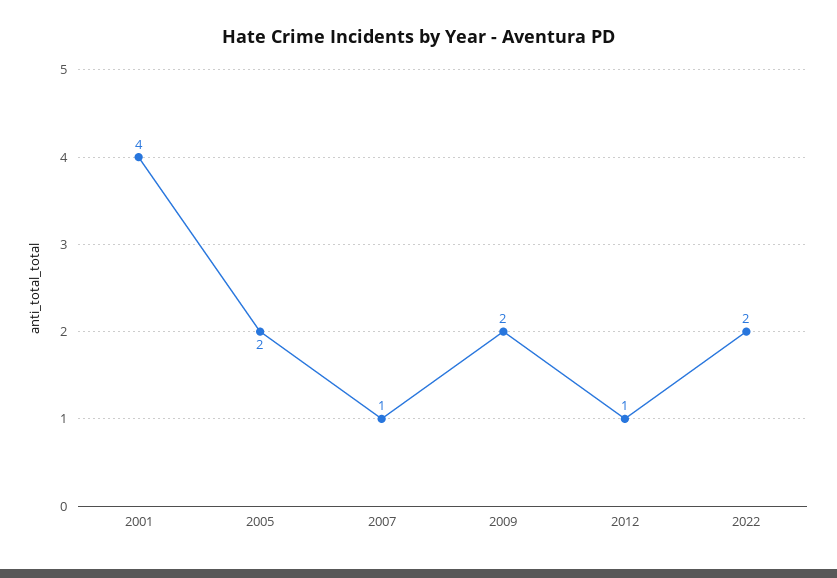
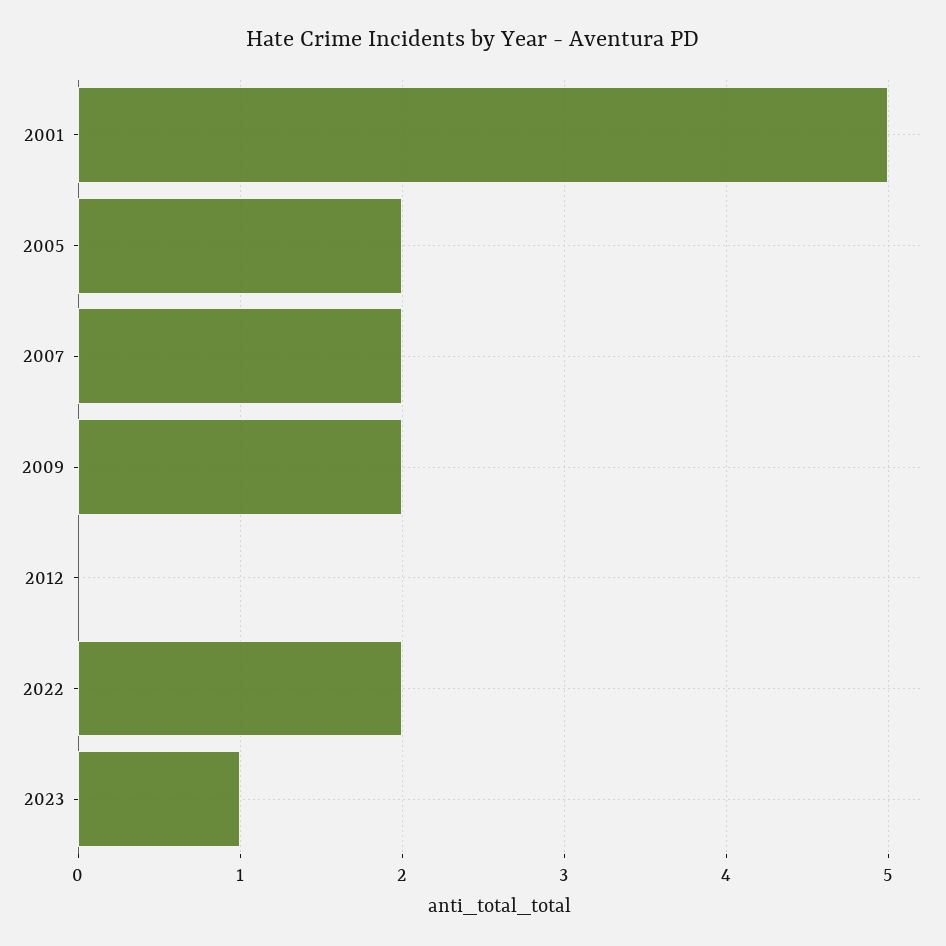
2001: 4 -> 5
2007: 1 -> 2
2012: 1 -> 0
2023: none -> 1

